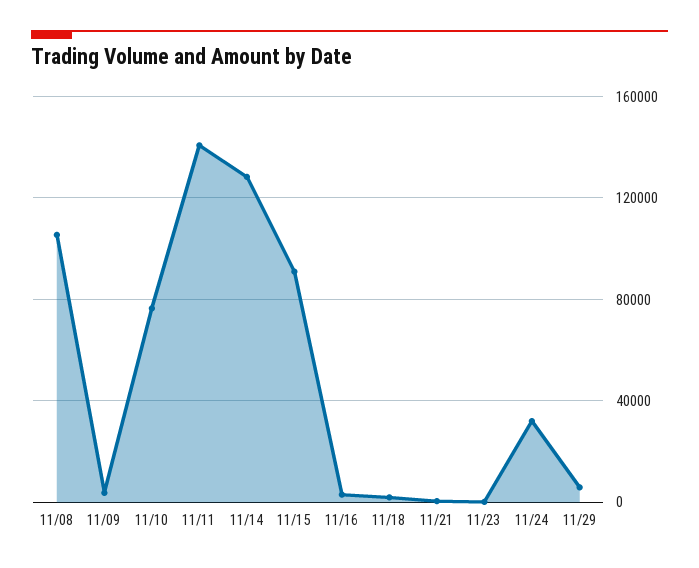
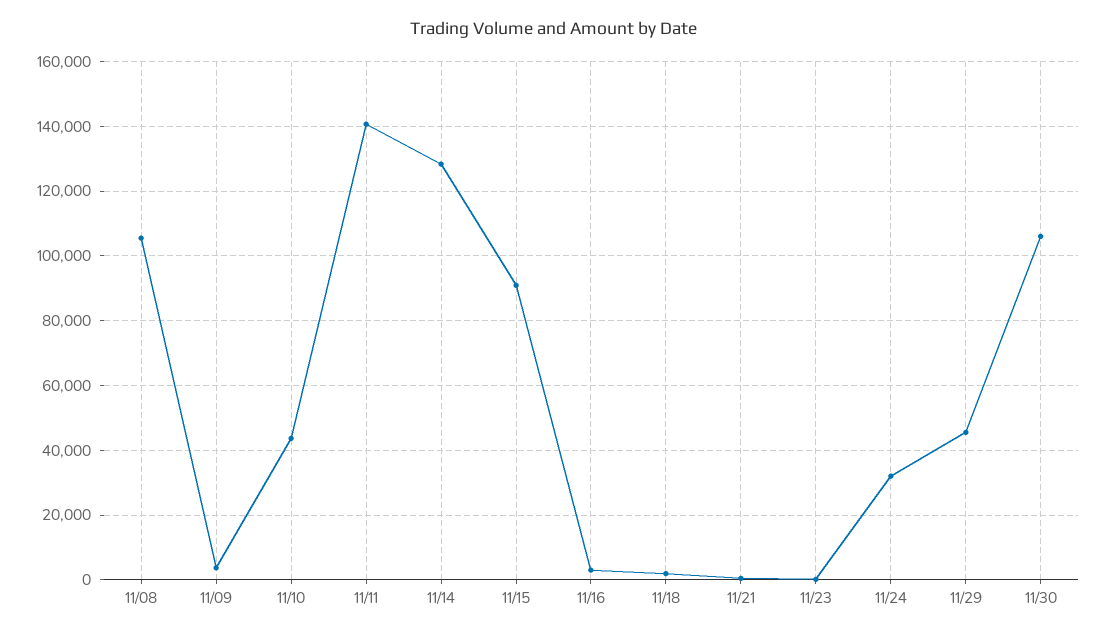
11/10: 75000 -> 44000
11/29: 5000 -> 46000
11/30: none -> 106000

